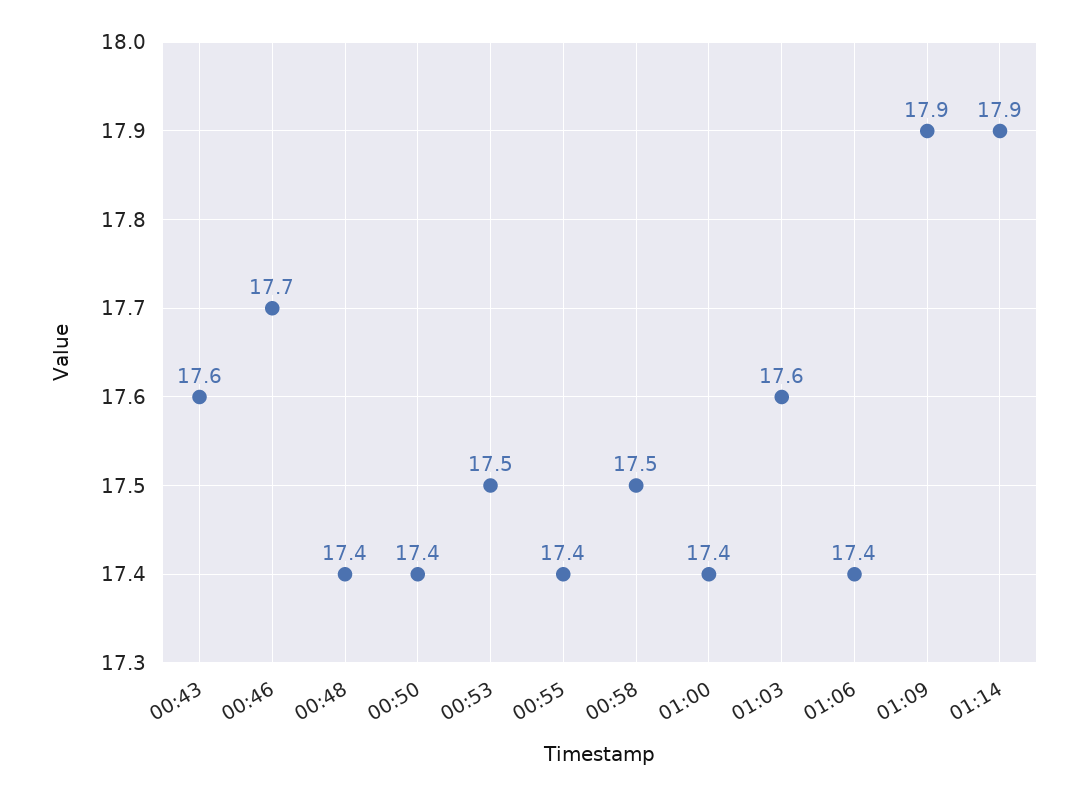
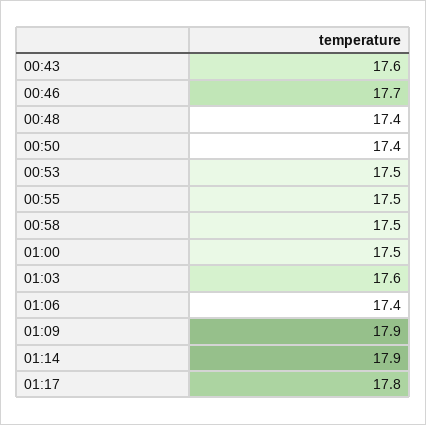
00:55: 17.4 -> 17.5
01:00: 17.4 -> 17.5
01:17: none -> 17.8

